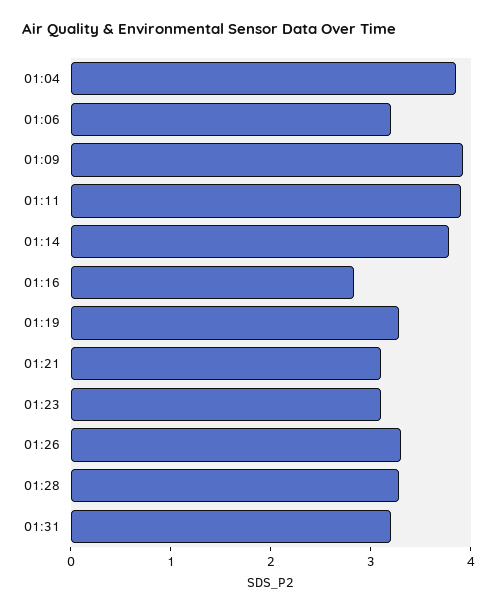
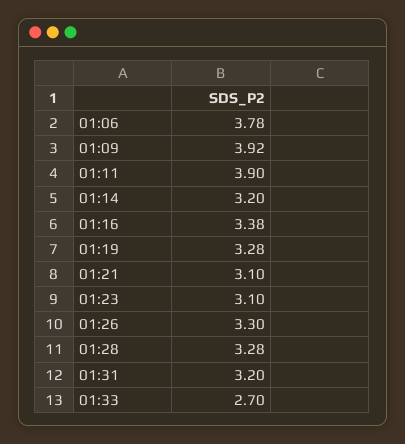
01:04: 3.8 -> none
01:06: 3.2 -> 3.78
01:14: 3.8 -> 3.2
01:16: 2.8 -> 3.38
01:33: none -> 2.7

